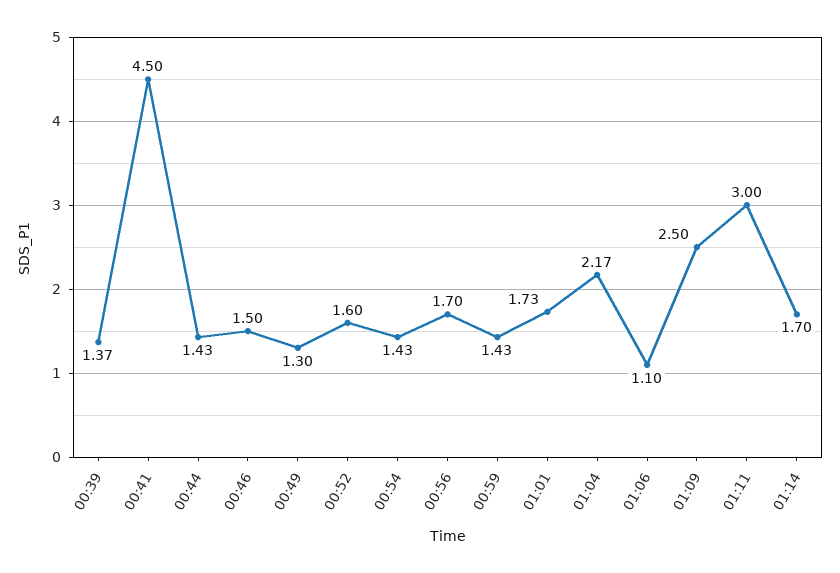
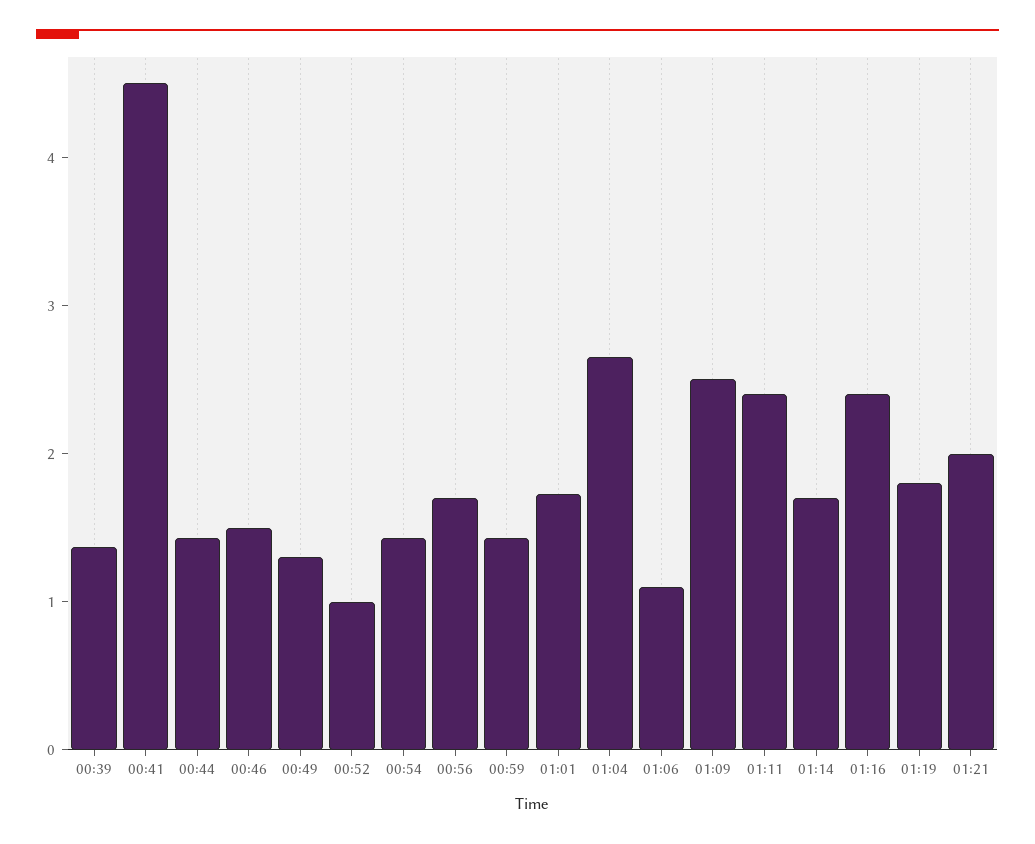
00:52: 1.6 -> 1
01:04: 2.17 -> 2.6
01:11: 3 -> 2.4
01:16: none -> 2.4
01:19: none -> 1.8
01:21: none -> 2

